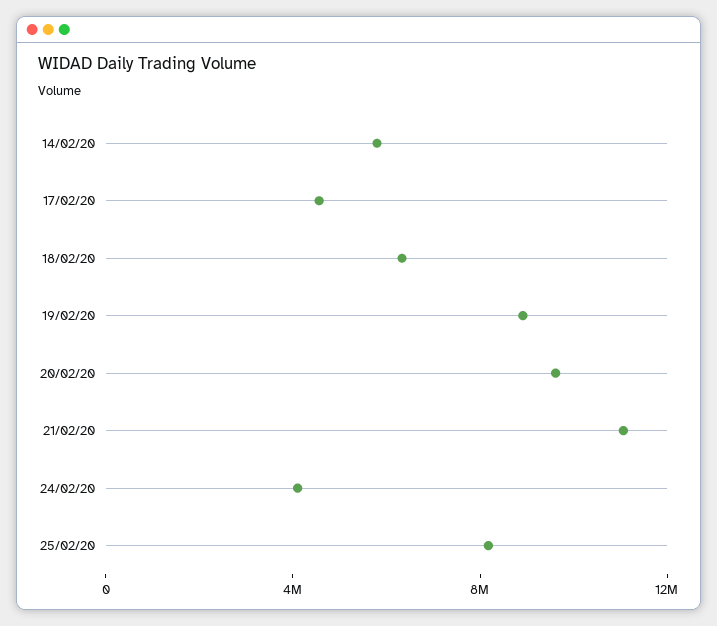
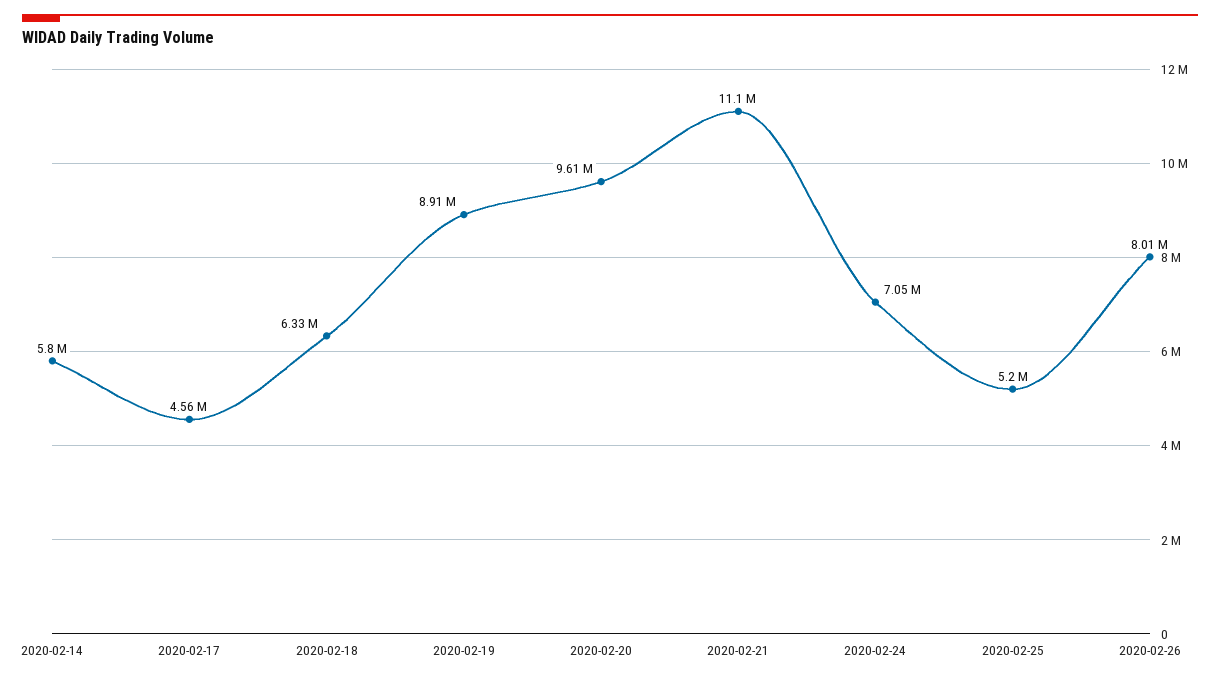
24/02/20: 4000000 -> 7050000
25/02/20: 8000000 -> 5200000
2020-02-26: none -> 8010000

